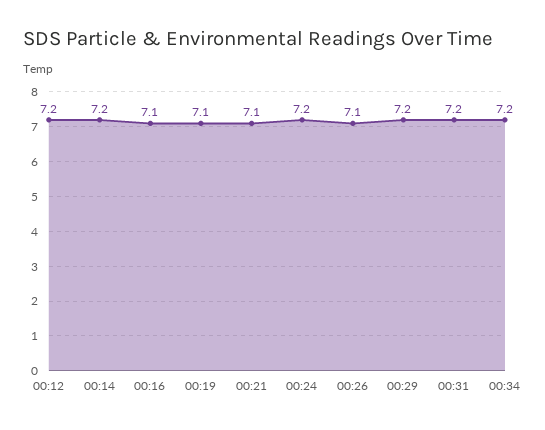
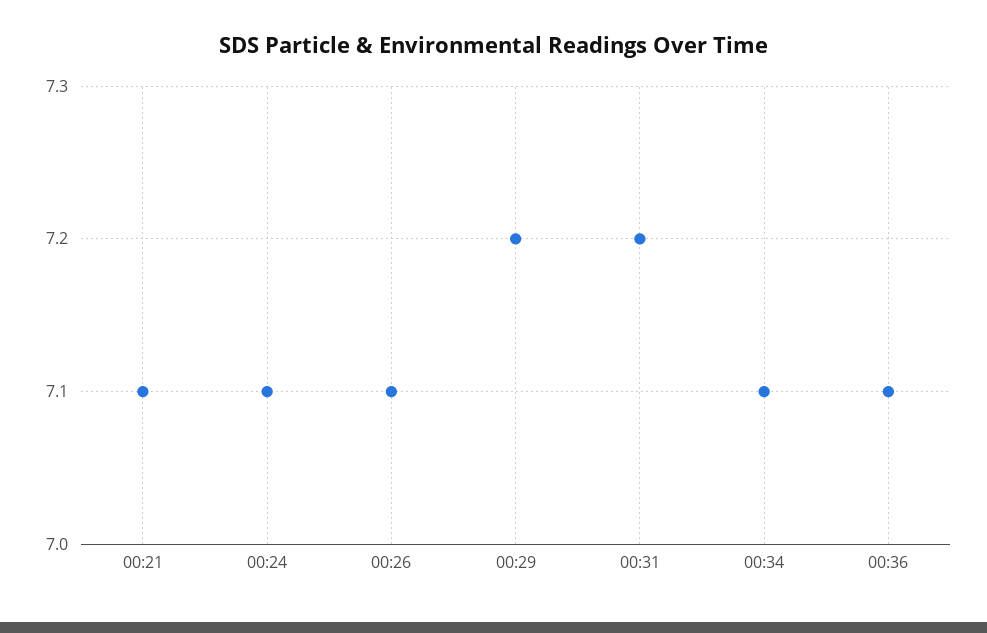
00:12: 7.2 -> none
00:14: 7.2 -> none
00:16: 7.1 -> none
00:19: 7.1 -> none
00:24: 7.2 -> 7.1
00:34: 7.2 -> 7.1
00:36: none -> 7.1

